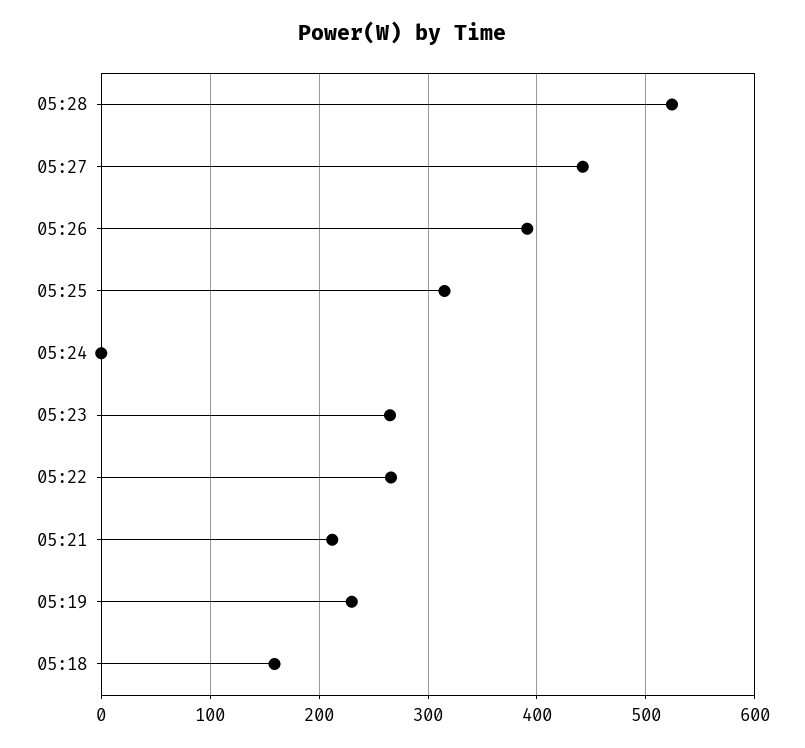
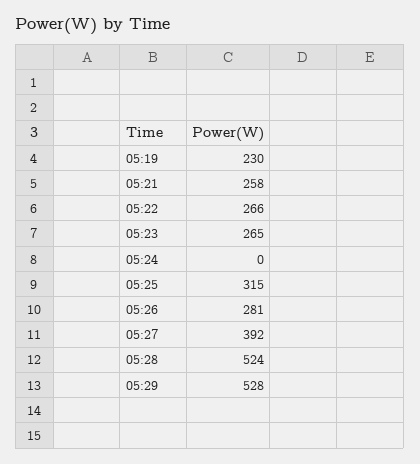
05:27: 440 -> 392
05:26: 390 -> 281
05:21: 210 -> 258
05:18: 160 -> none
05:29: none -> 528

